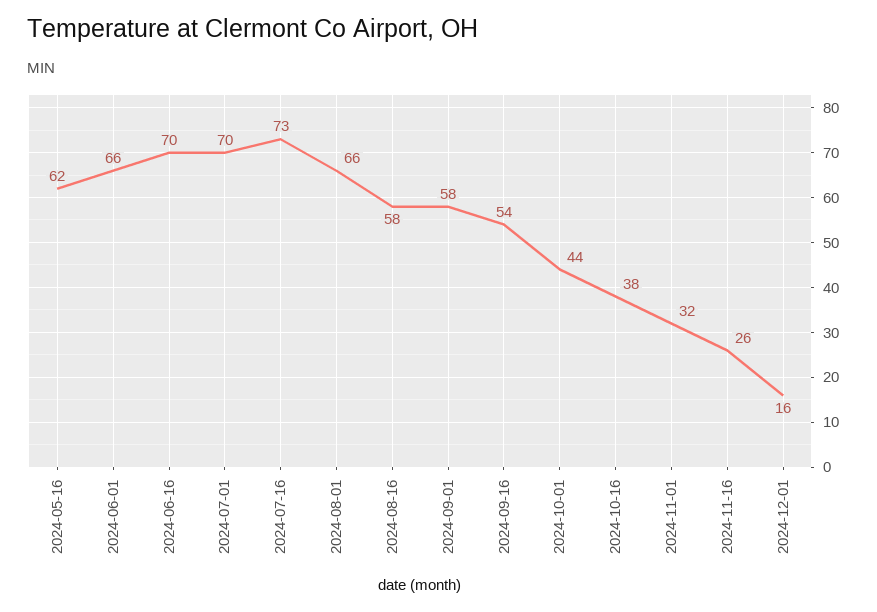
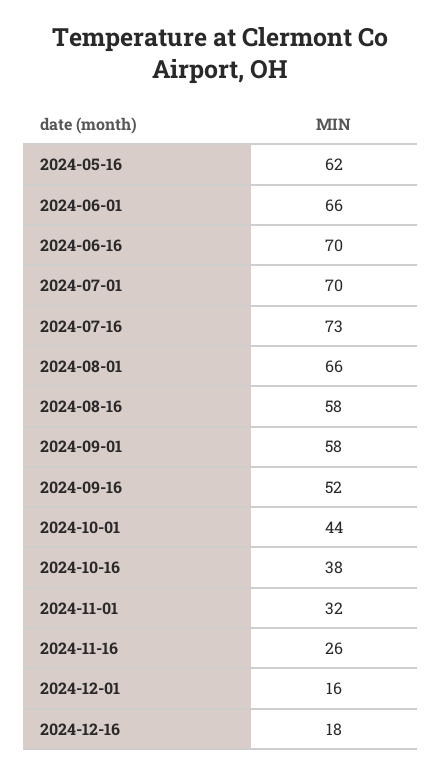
2024-09-16: 54 -> 52
2024-12-16: none -> 18

